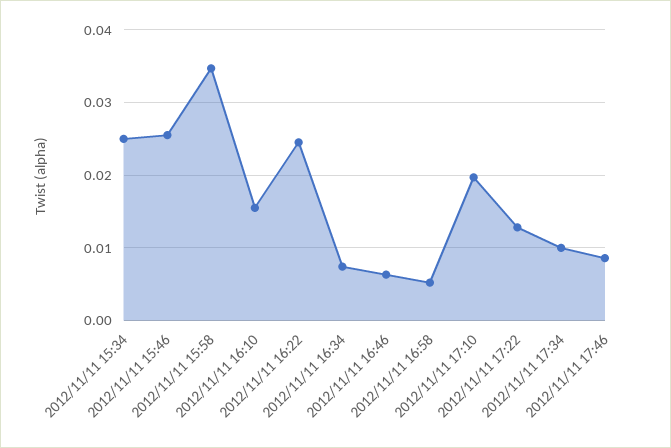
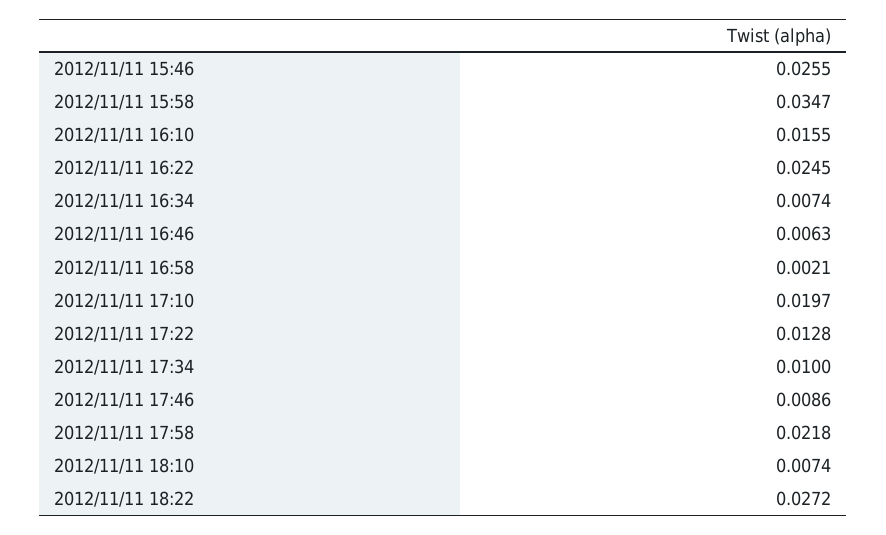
2012/11/11 15:34: 0.025 -> none
2012/11/11 16:58: 0.005 -> 0.0021
2012/11/11 17:58: none -> 0.0218
2012/11/11 18:10: none -> 0.0074
2012/11/11 18:22: none -> 0.0272

